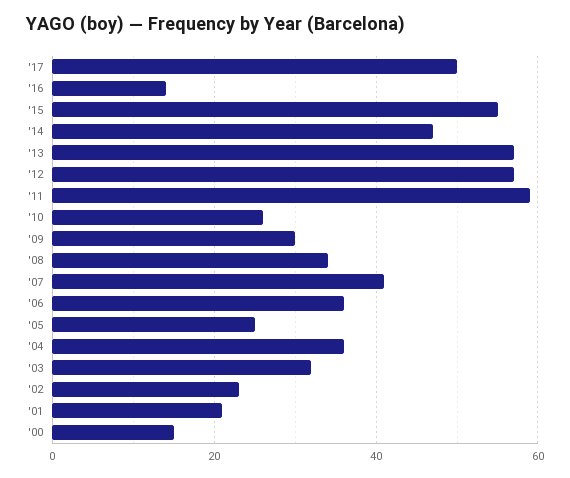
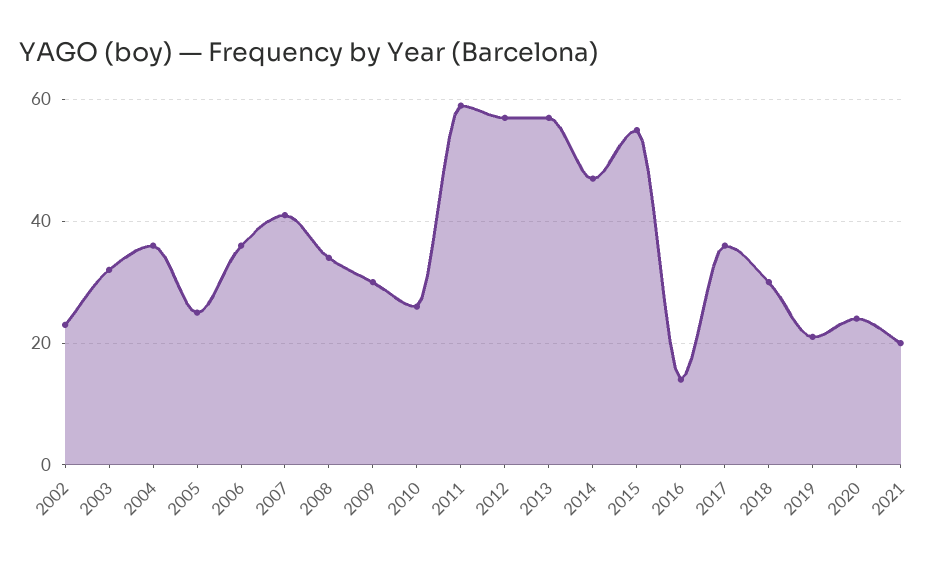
'17: 50 -> 35
'01: 20 -> none
'00: 15 -> none
2018: none -> 30
2019: none -> 20
2020: none -> 25
2021: none -> 20

